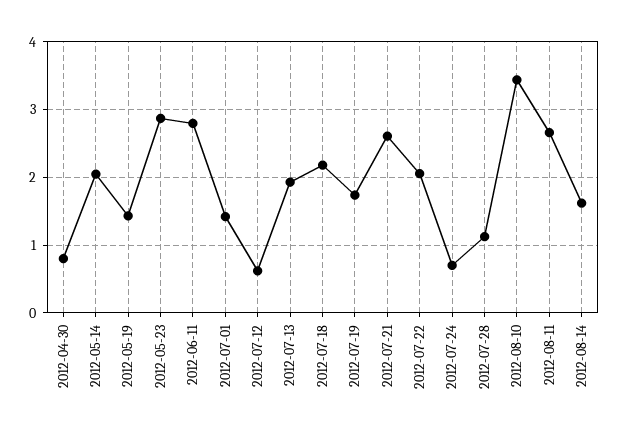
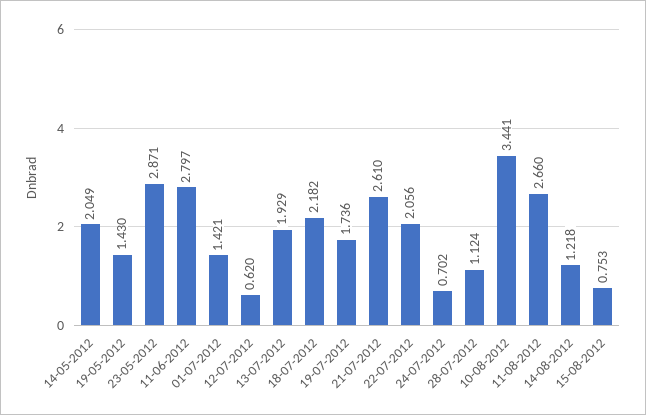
2012-04-30: 0.8 -> none
2012-08-14: 1.6 -> 1.218
15-08-2012: none -> 0.753

